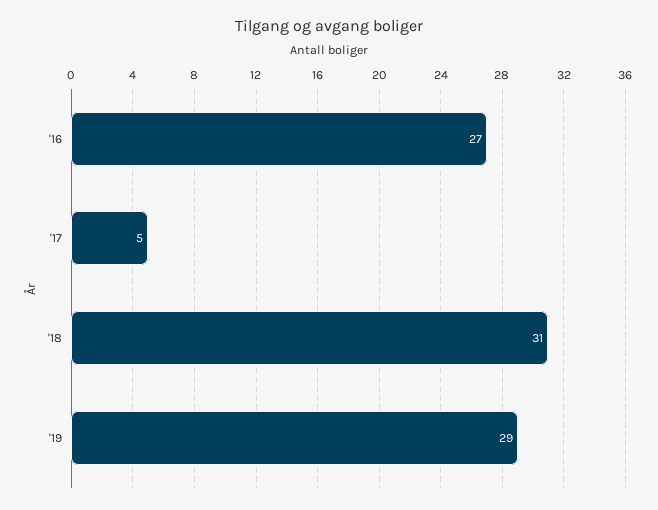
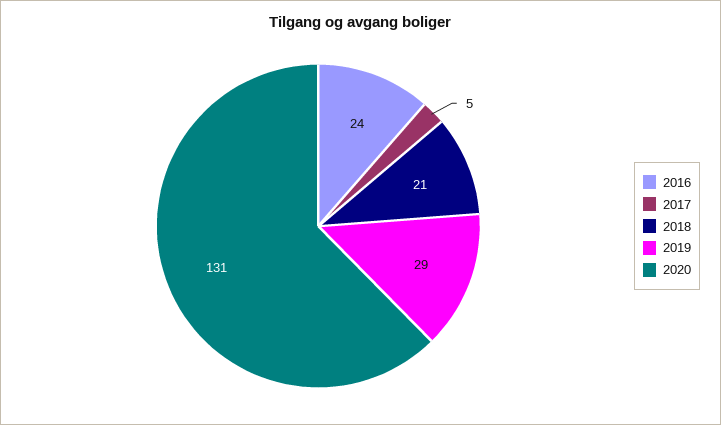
'16: 27 -> 24
'18: 31 -> 21
2020: none -> 131

